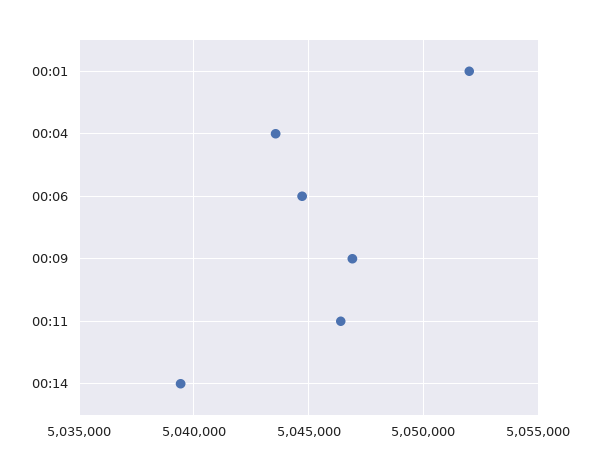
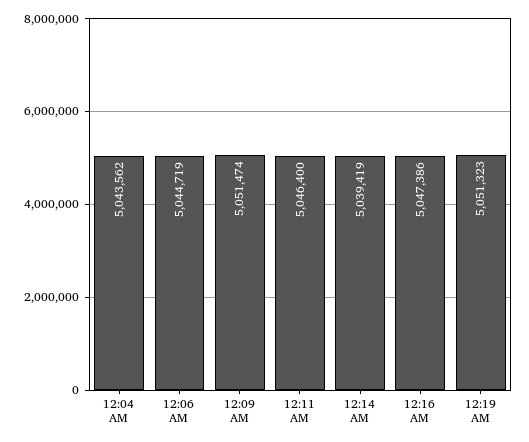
00:01: 5052000 -> none
00:09: 5047000 -> 5051474
12:16 AM: none -> 5047386
12:19 AM: none -> 5051323

